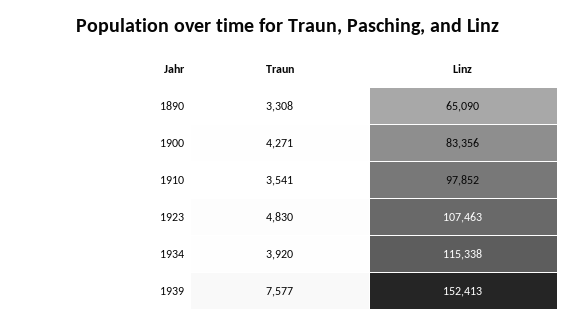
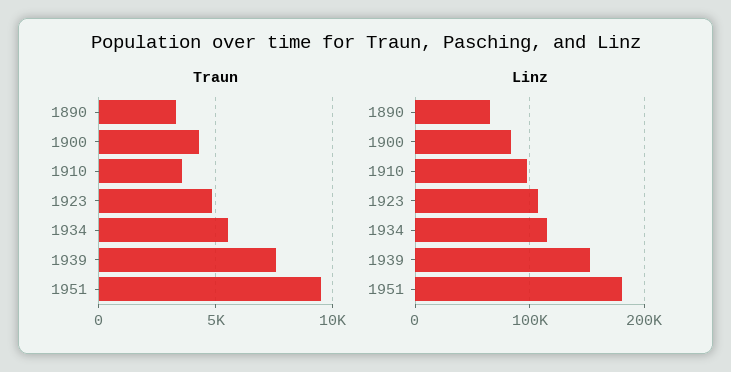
Traun, 1934: 3920 -> 5500
Traun, 1951: none -> 9500
Linz, 1951: none -> 180000

